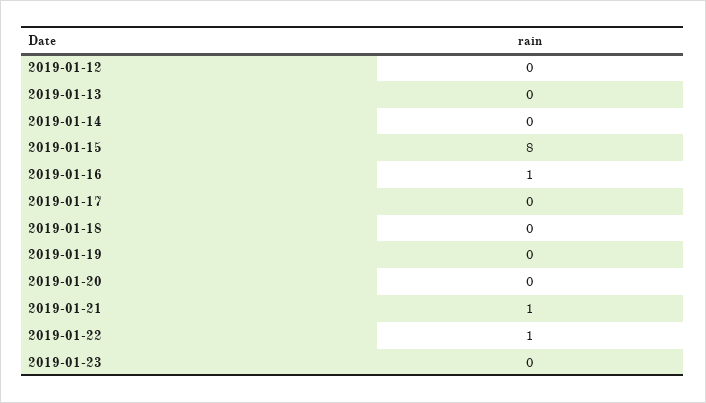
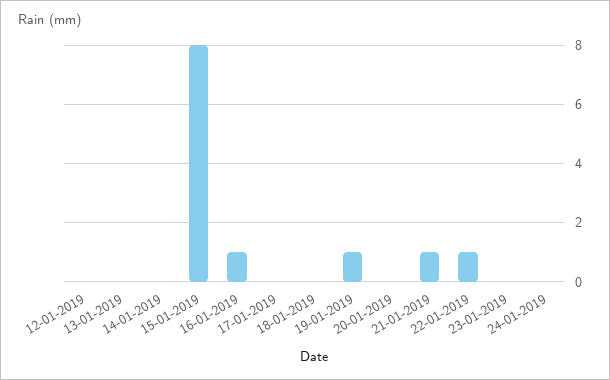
2019-01-19: 0 -> 1
24-01-2019: none -> 0

